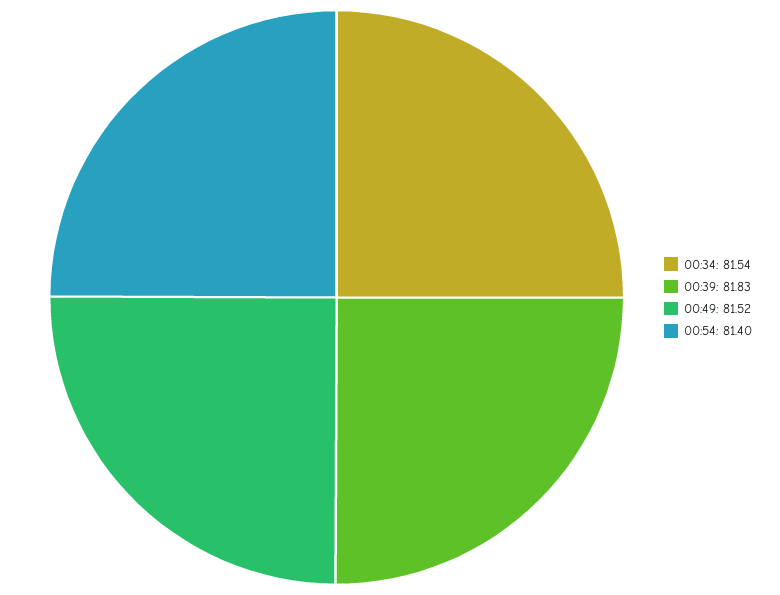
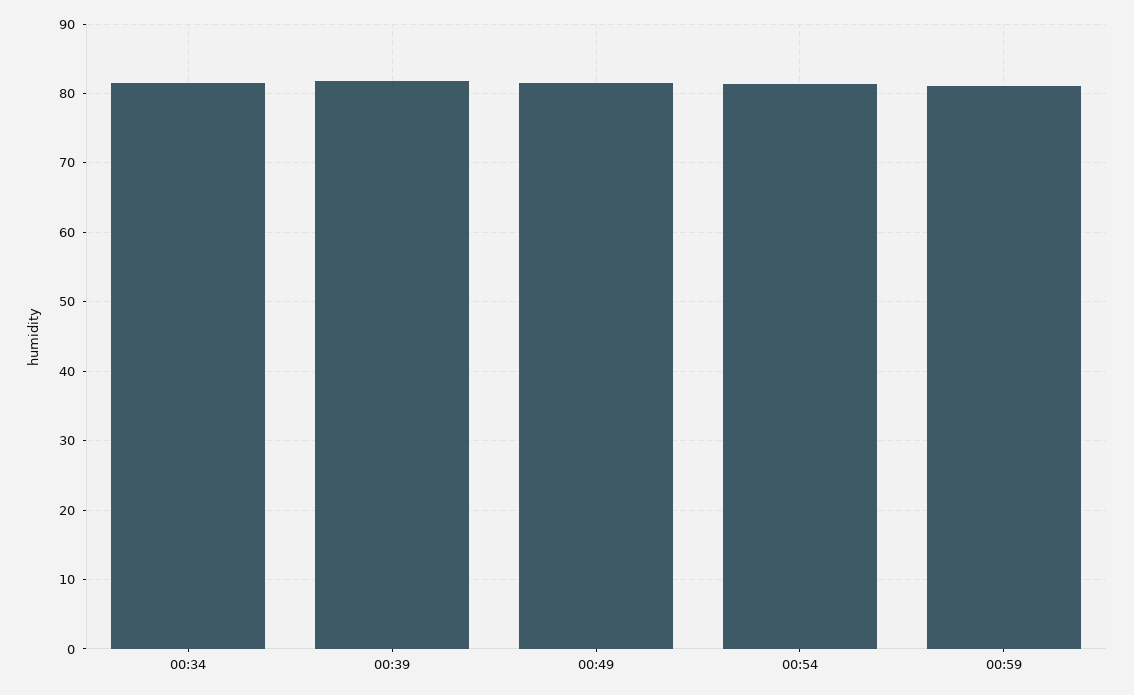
00:59: none -> 81

